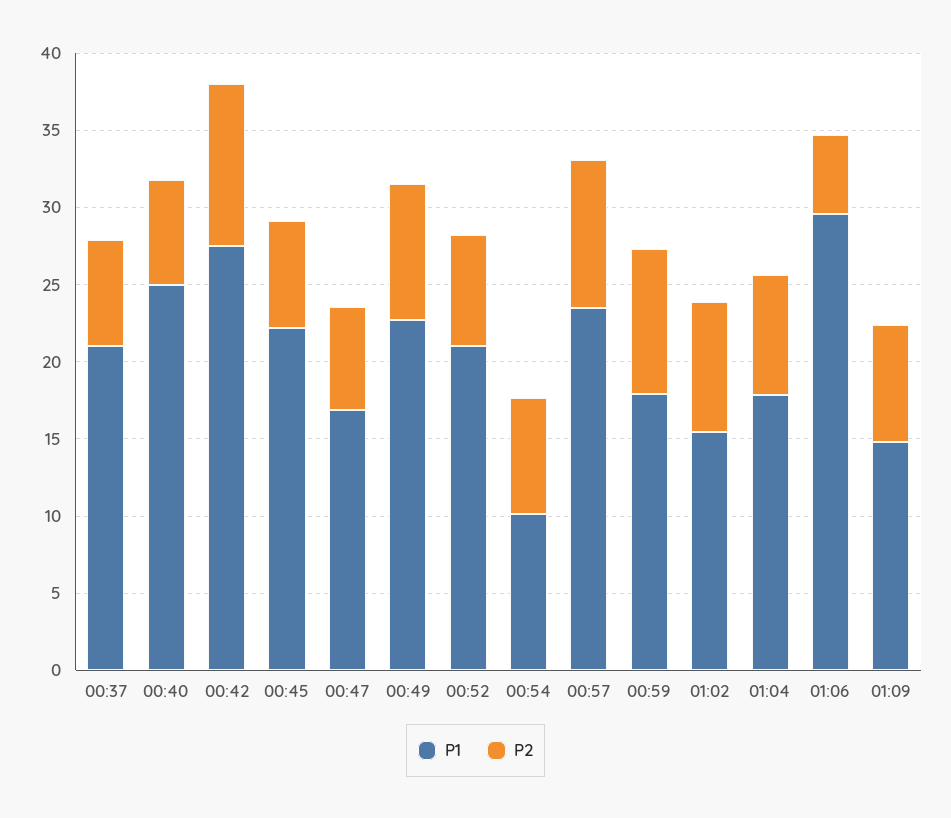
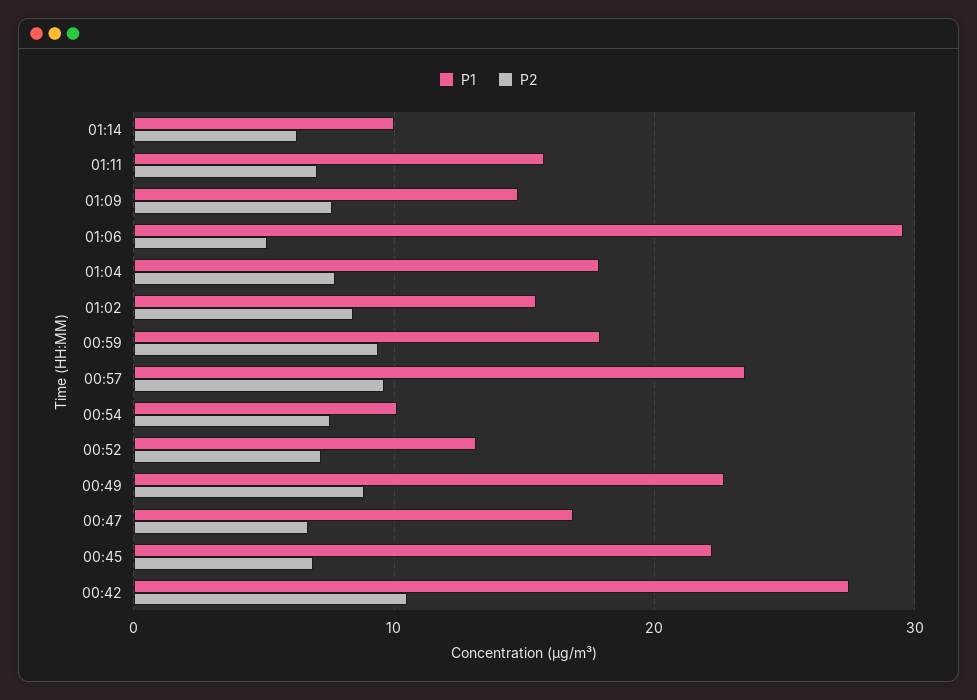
P1, 00:37: 21 -> none
P2, 00:37: 7 -> none
P1, 00:40: 25 -> none
P2, 00:40: 7 -> none
P1, 00:52: 21 -> 13
P1, 01:14: none -> 10
P2, 01:14: none -> 6
P1, 01:11: none -> 16
P2, 01:11: none -> 7

